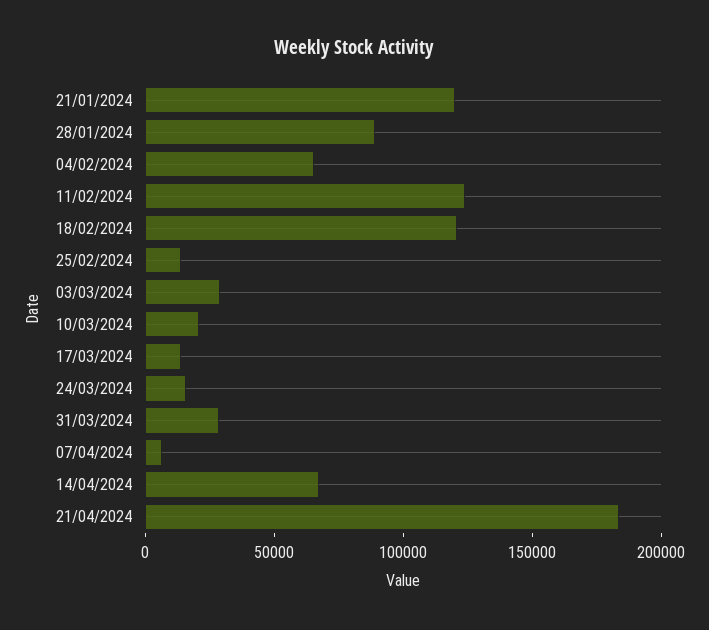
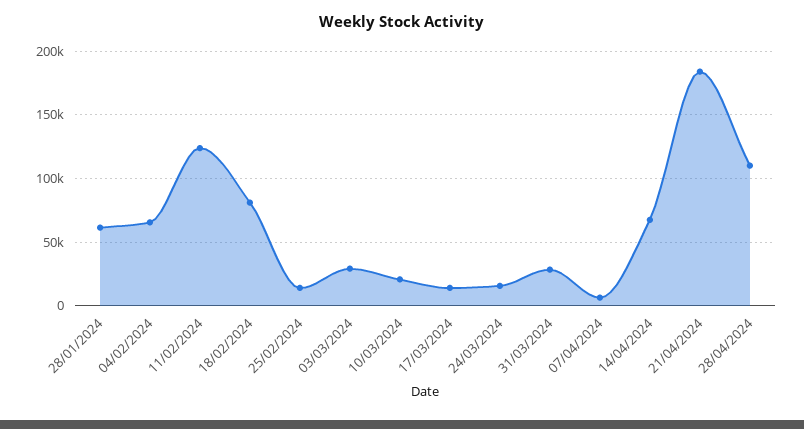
21/01/2024: 120000 -> none
28/01/2024: 90000 -> 60000
18/02/2024: 120000 -> 80000
28/04/2024: none -> 110000

